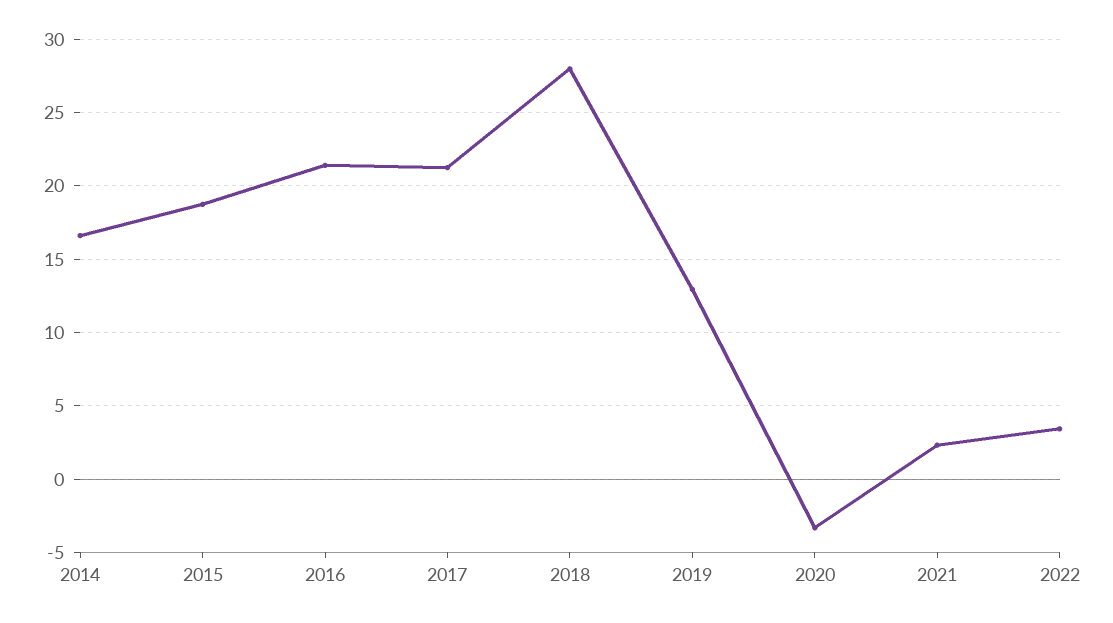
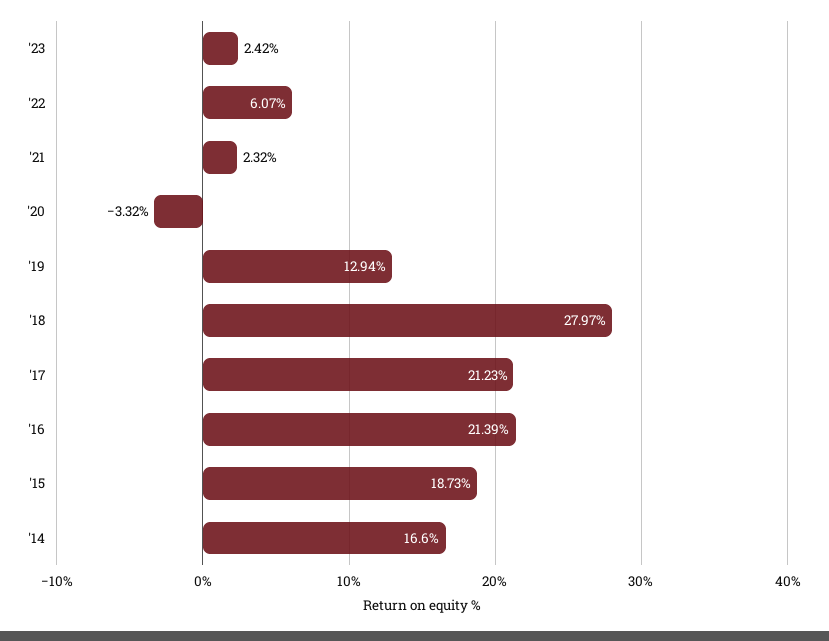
2022: 3.5 -> 6.07
'23: none -> 2.42

